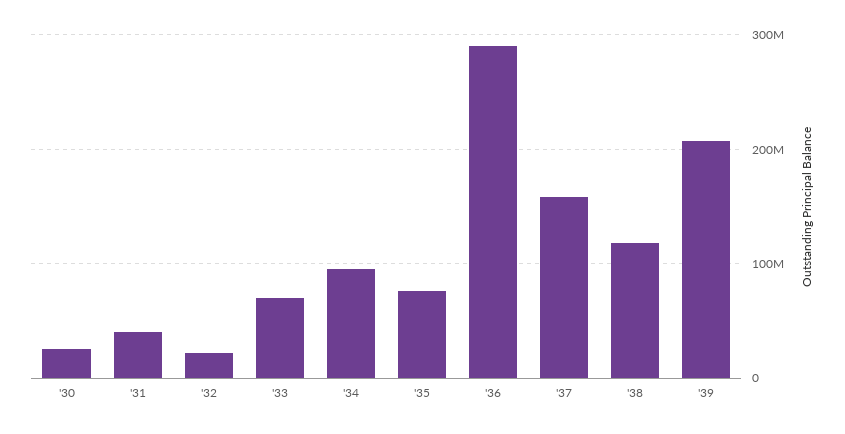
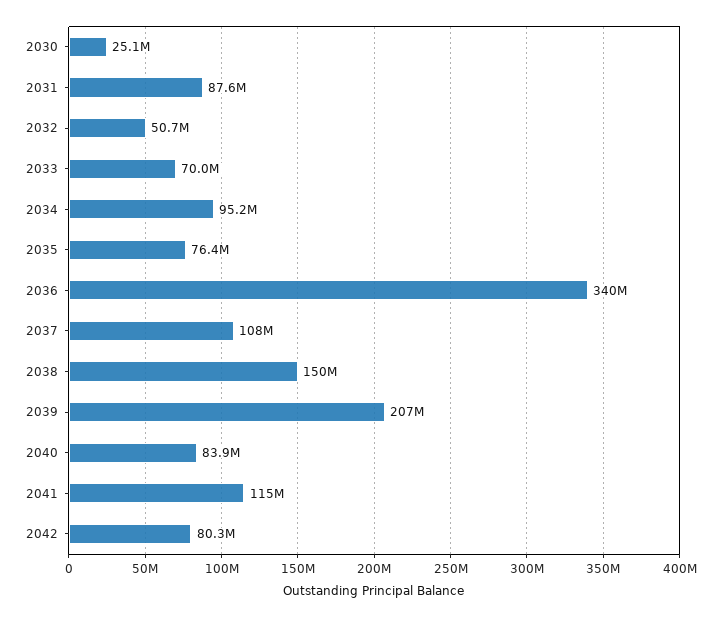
'31: 40000000 -> 87600000
'32: 20000000 -> 50700000
'36: 290000000 -> 340000000
'37: 160000000 -> 108000000
'38: 120000000 -> 150000000
2040: none -> 83900000
2041: none -> 115000000
2042: none -> 80300000

